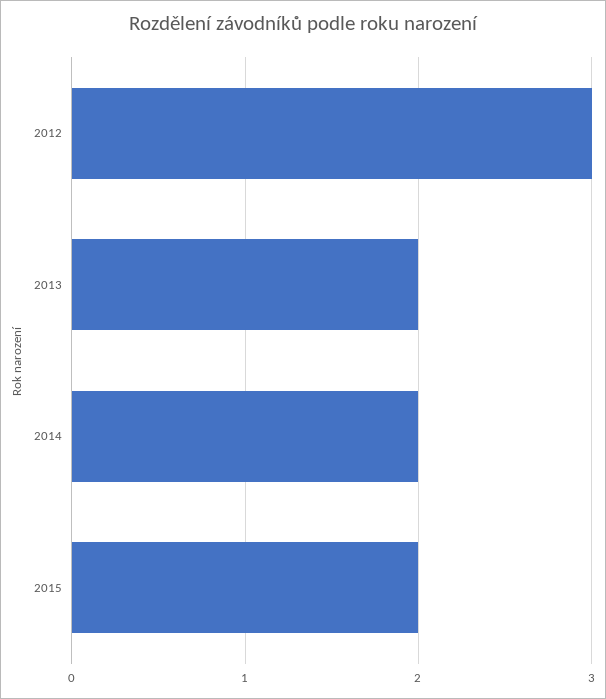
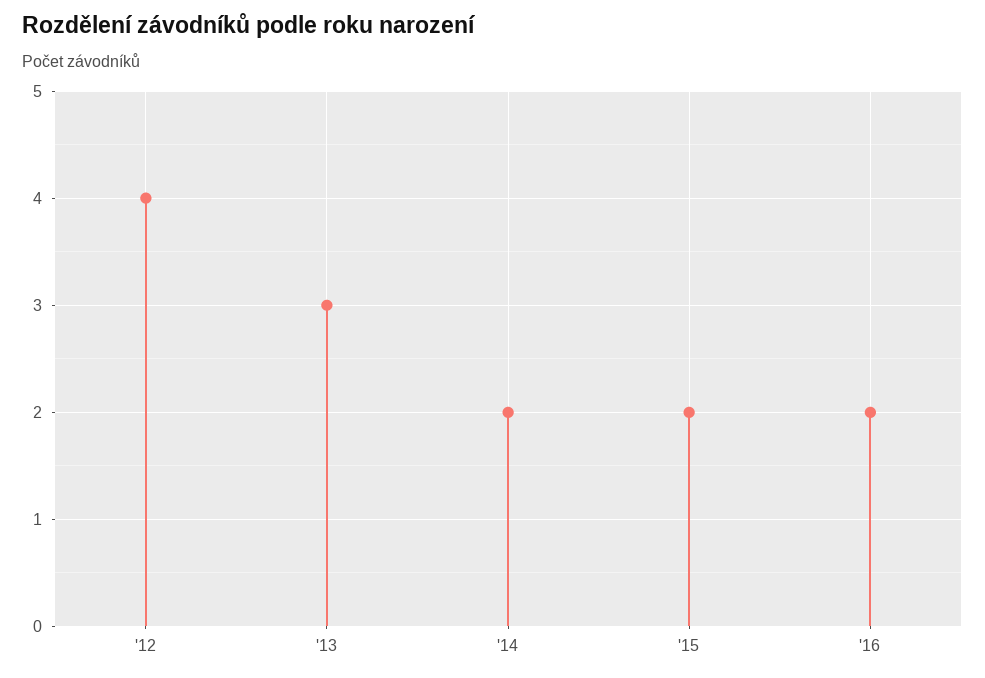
2012: 3 -> 4
2013: 2 -> 3
'16: none -> 2

